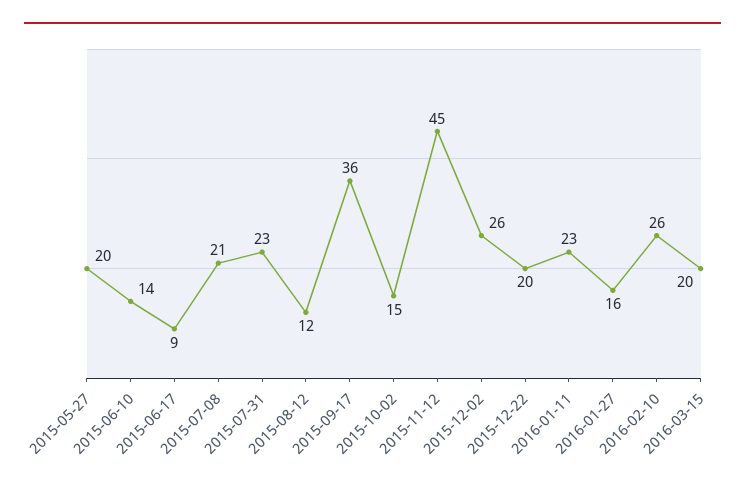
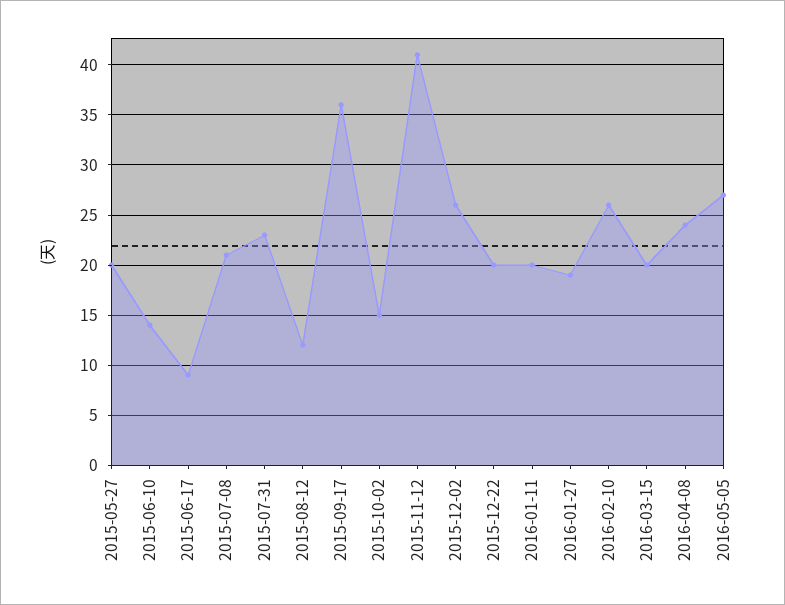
2015-11-12: 45 -> 41
2016-01-11: 23 -> 20
2016-01-27: 16 -> 19
2016-04-08: none -> 24
2016-05-05: none -> 27

